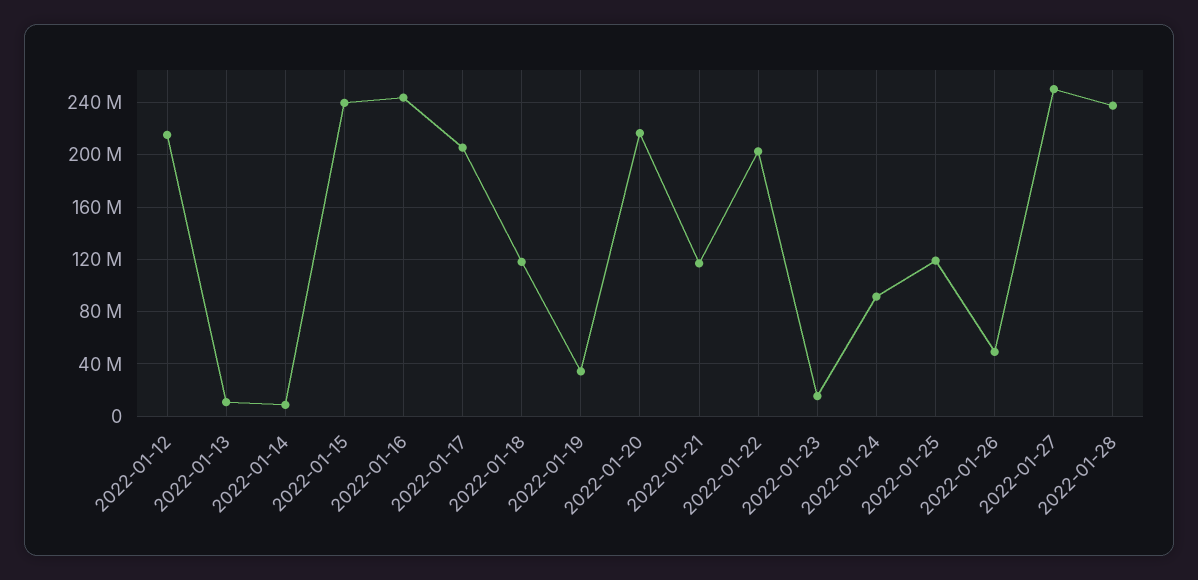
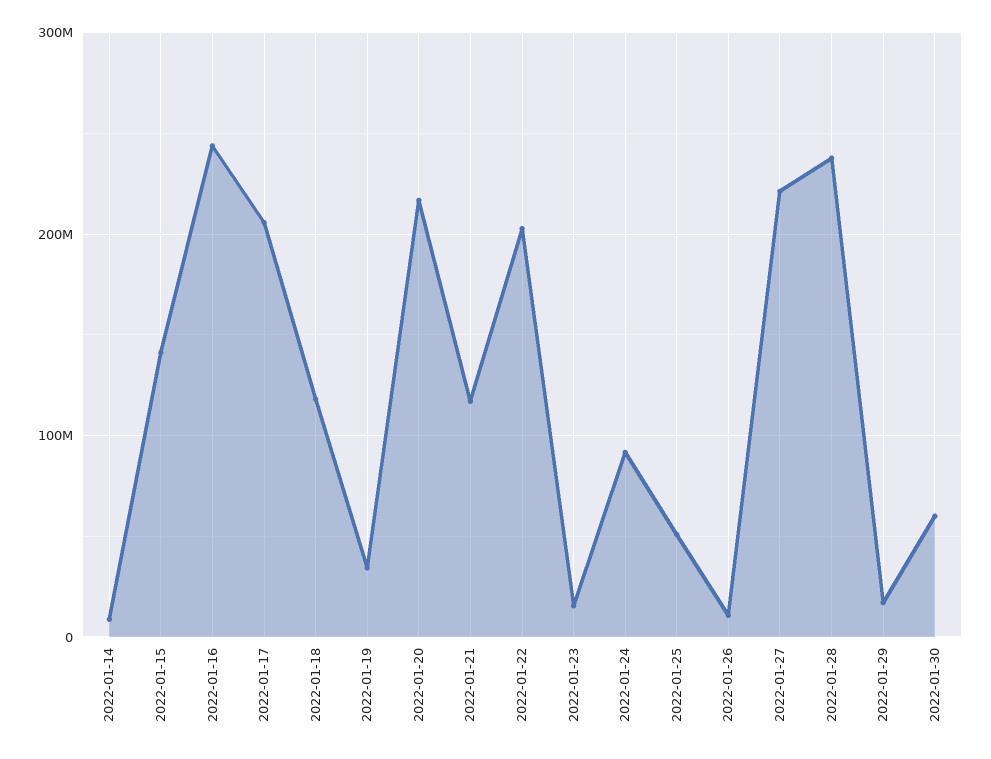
2022-01-12: 215000000 -> none
2022-01-13: 10000000 -> none
2022-01-15: 240000000 -> 140000000
2022-01-25: 120000000 -> 50000000
2022-01-26: 50000000 -> 10000000
2022-01-27: 250000000 -> 220000000
2022-01-29: none -> 20000000
2022-01-30: none -> 60000000

